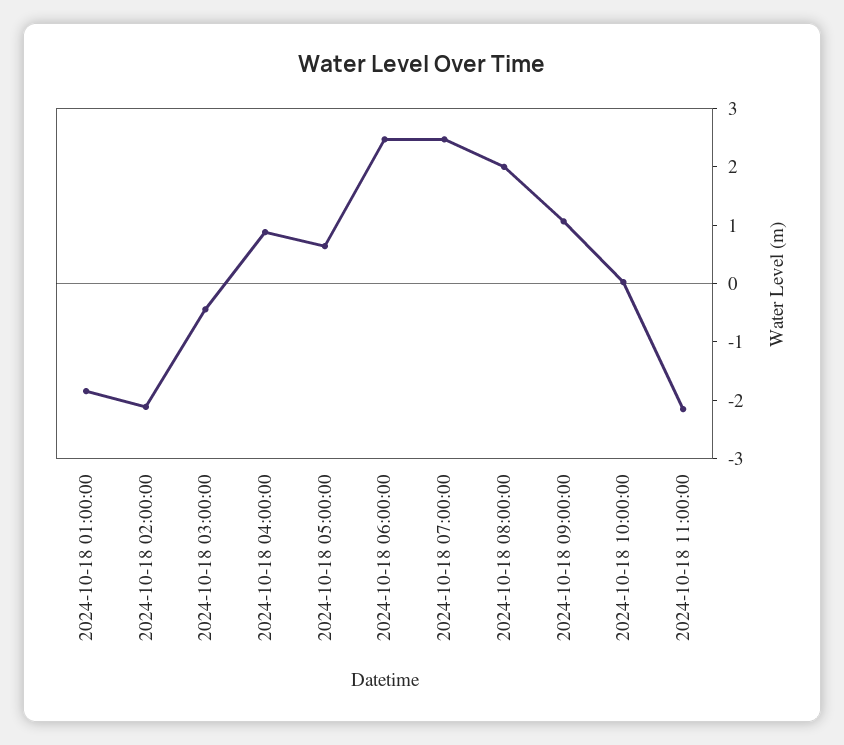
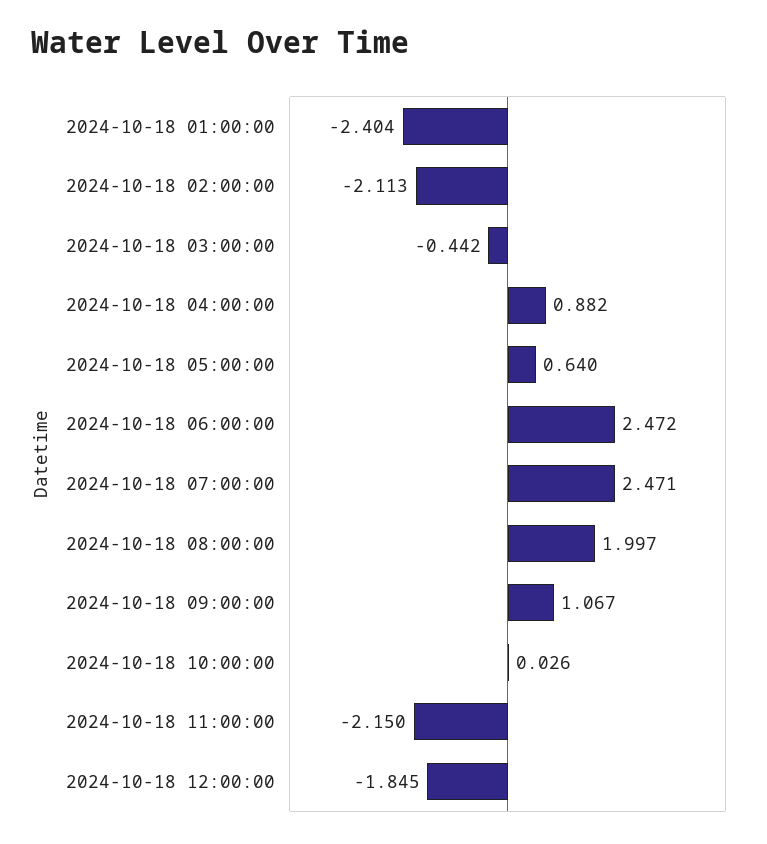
2024-10-18 01:00:00: -1.8 -> -2.404
2024-10-18 12:00:00: none -> -1.845

